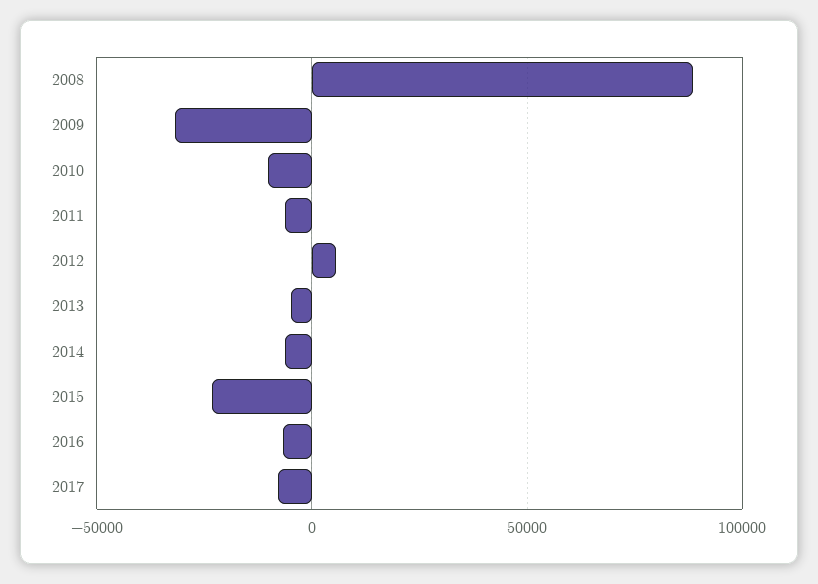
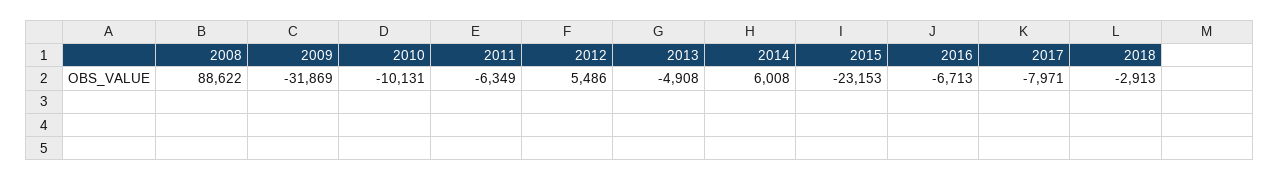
2014: -5000 -> 6008
2018: none -> -2913

